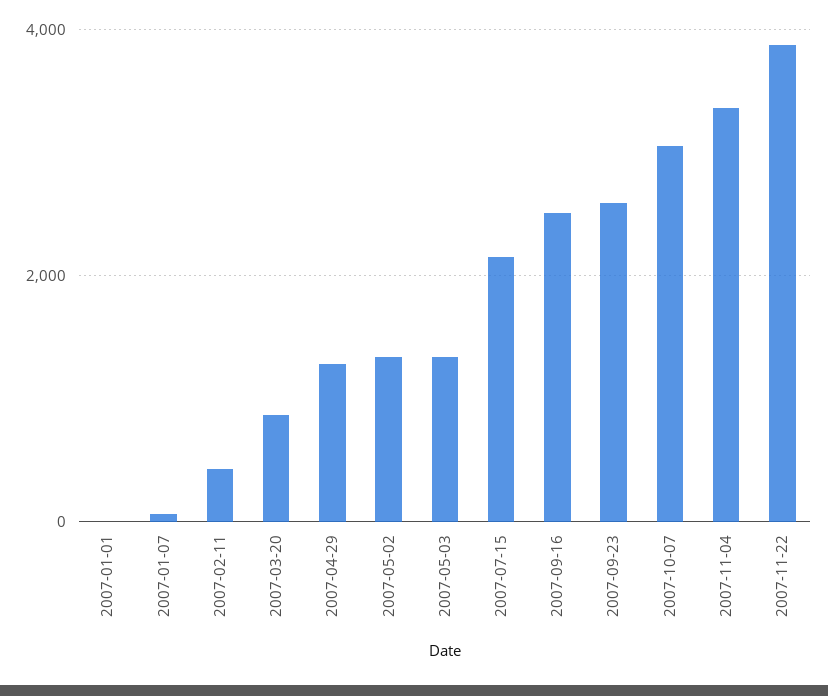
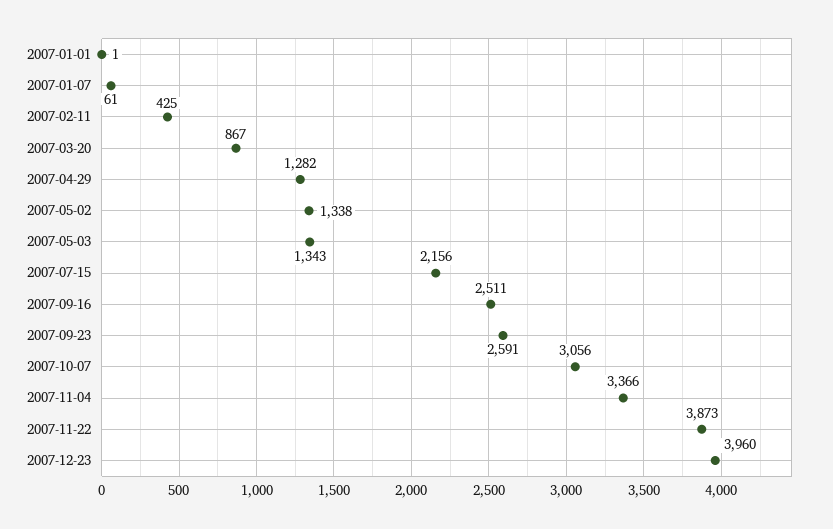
2007-12-23: none -> 3960

